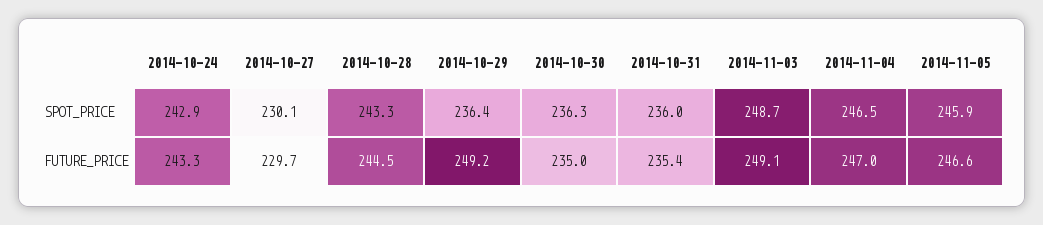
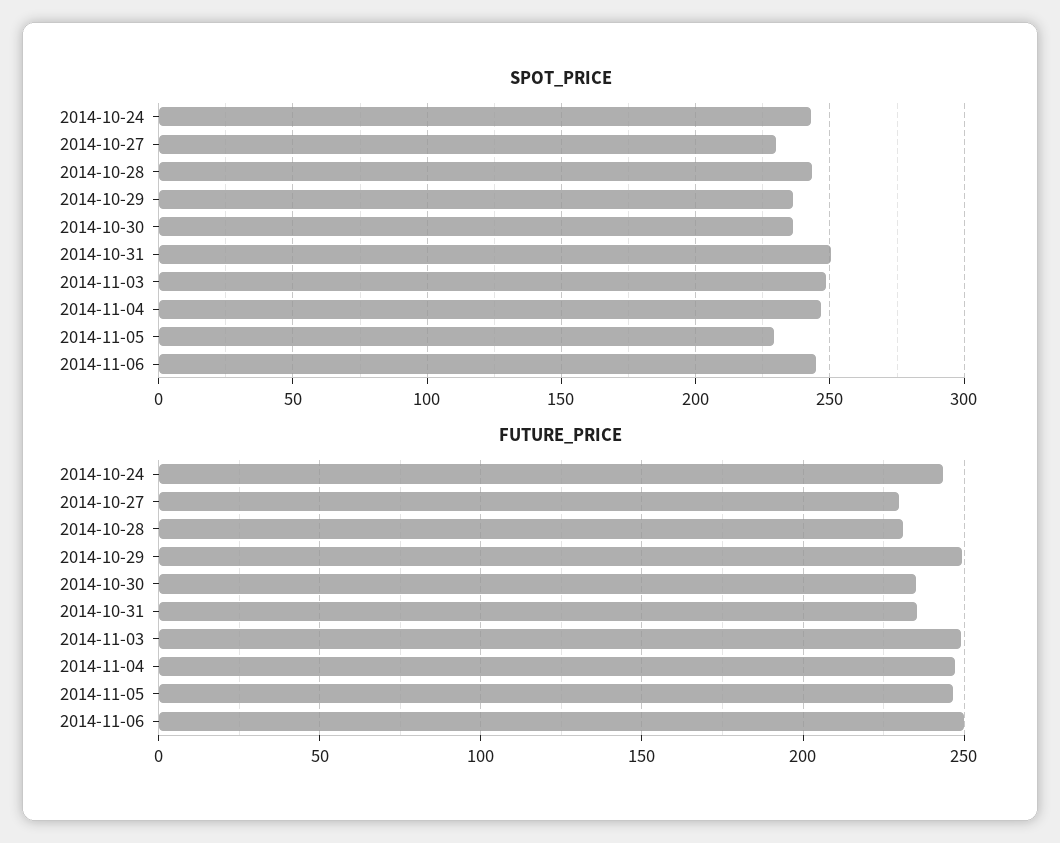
SPOT_PRICE, 2014-10-31: 236 -> 250
SPOT_PRICE, 2014-11-05: 245.9 -> 230
FUTURE_PRICE, 2014-10-28: 244.5 -> 230
SPOT_PRICE, 2014-11-06: none -> 245
FUTURE_PRICE, 2014-11-06: none -> 250

